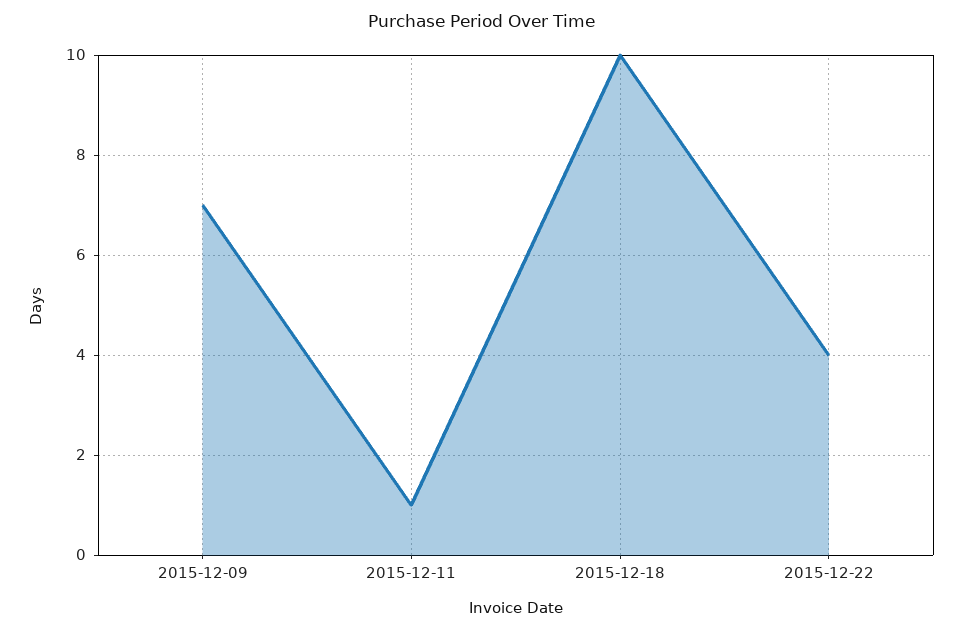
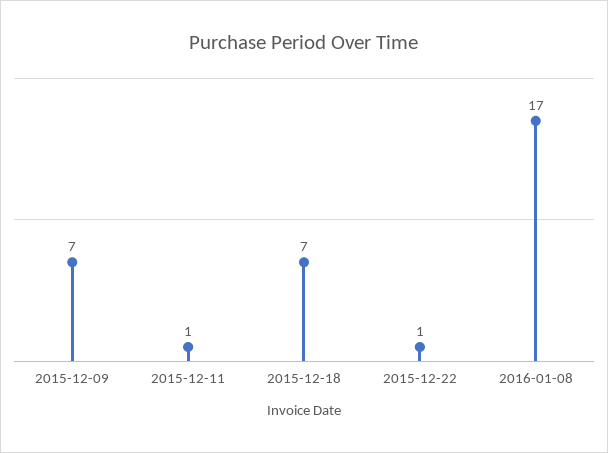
2015-12-18: 10 -> 7
2015-12-22: 4 -> 1
2016-01-08: none -> 17

